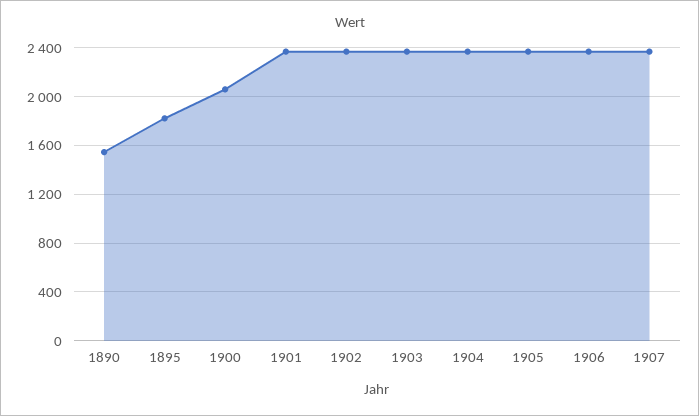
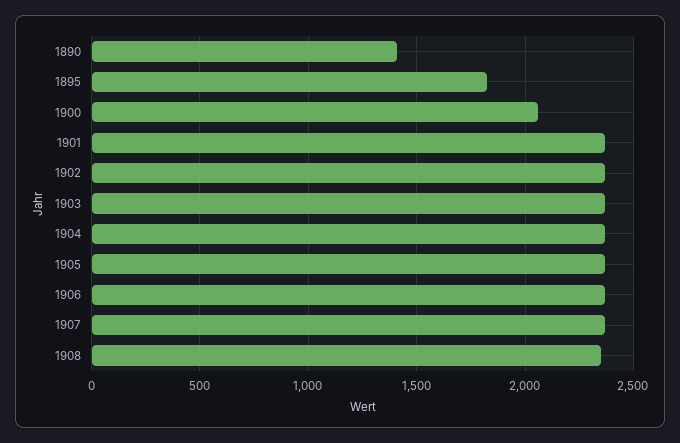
1890: 1550 -> 1400
1908: none -> 2350

